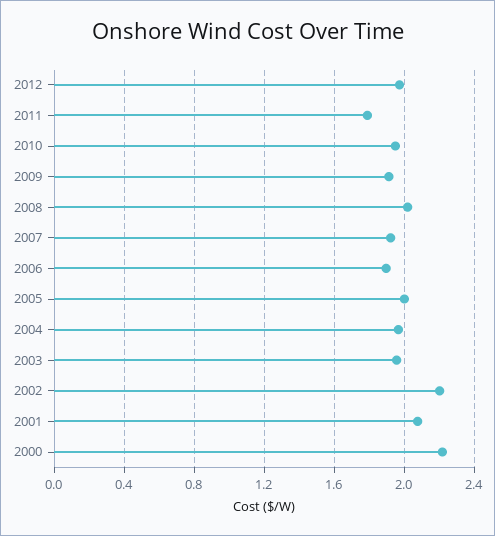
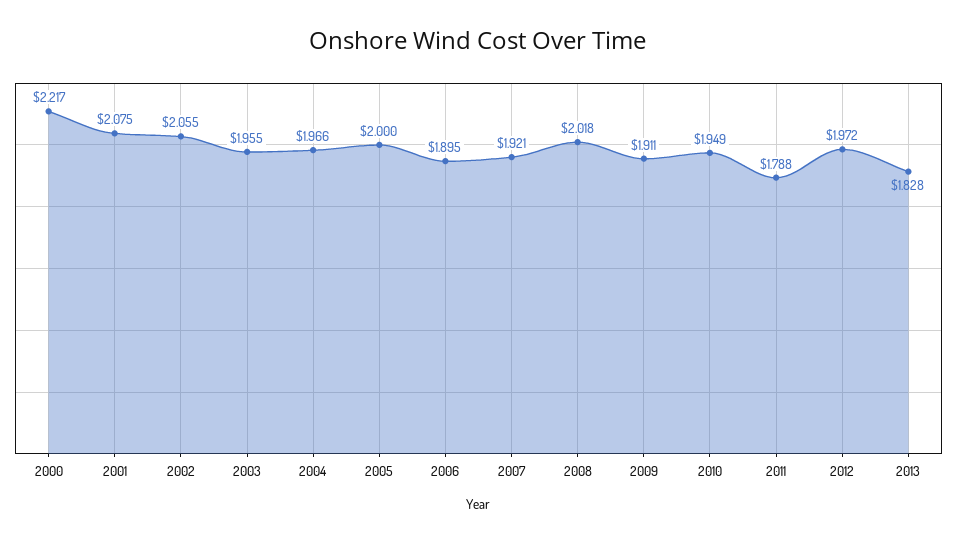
2002: 2.2 -> 2.055
2013: none -> 1.828

